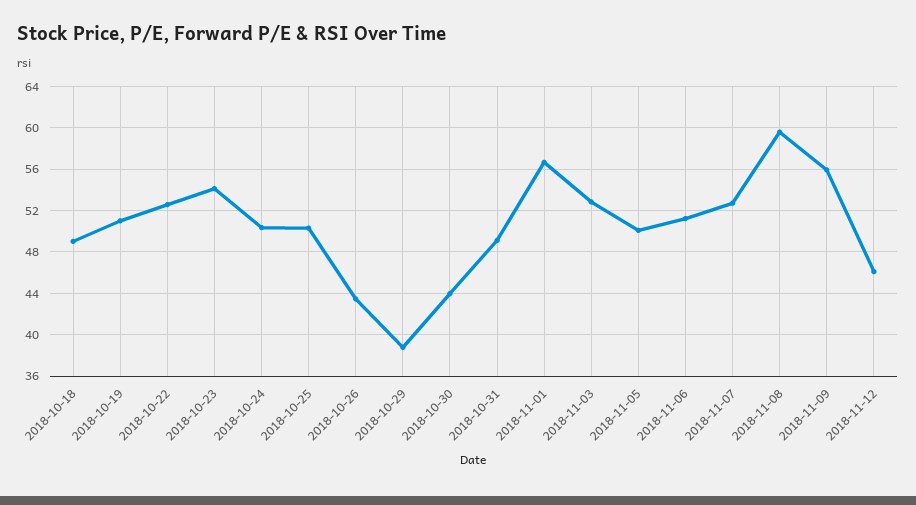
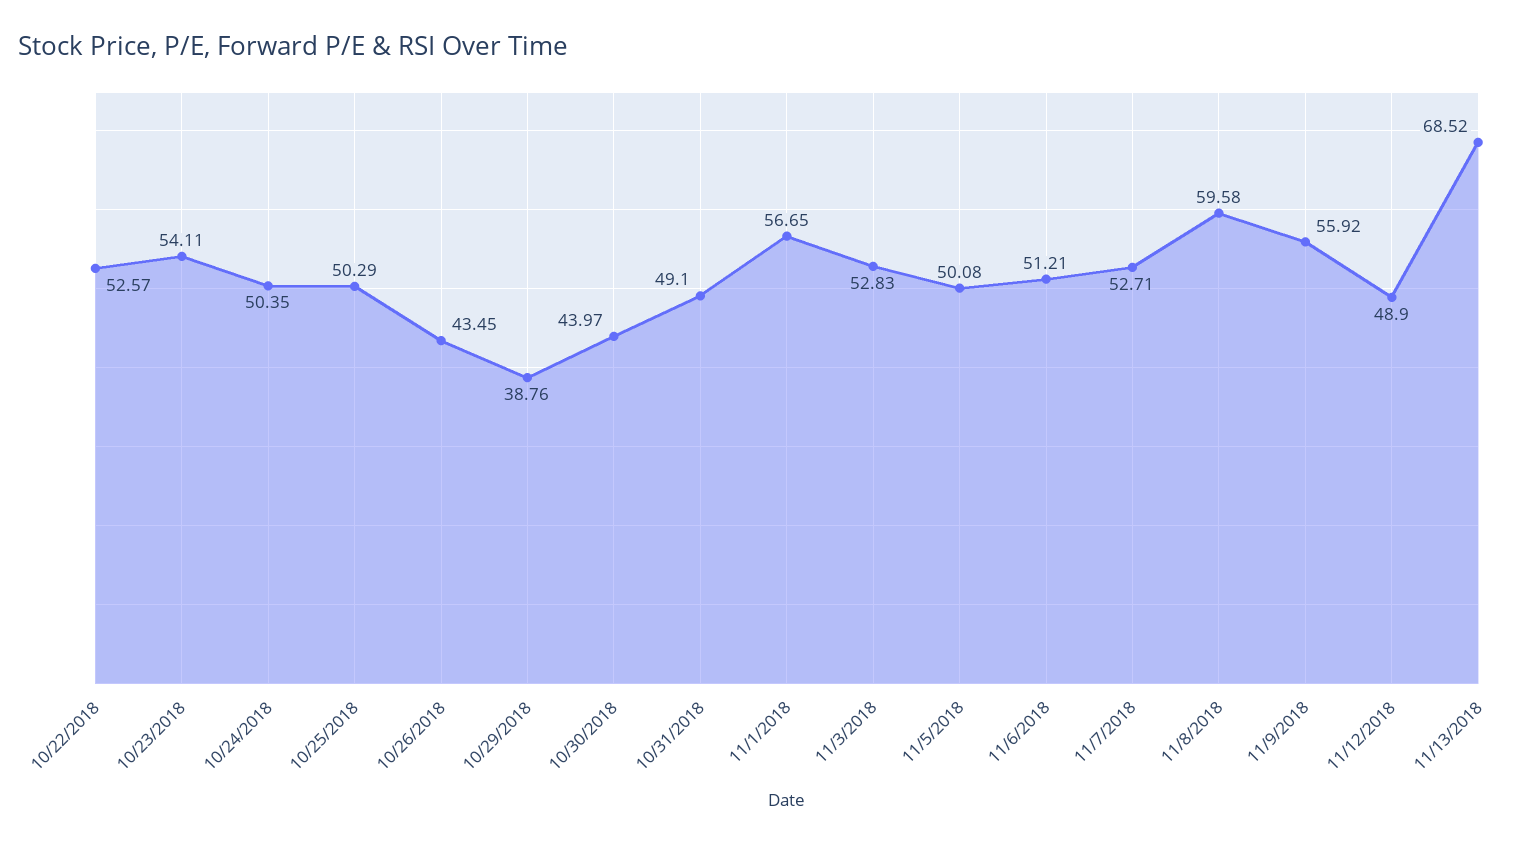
2018-10-18: 49 -> none
2018-10-19: 51 -> none
2018-11-12: 46 -> 48.9
11/13/2018: none -> 68.52

